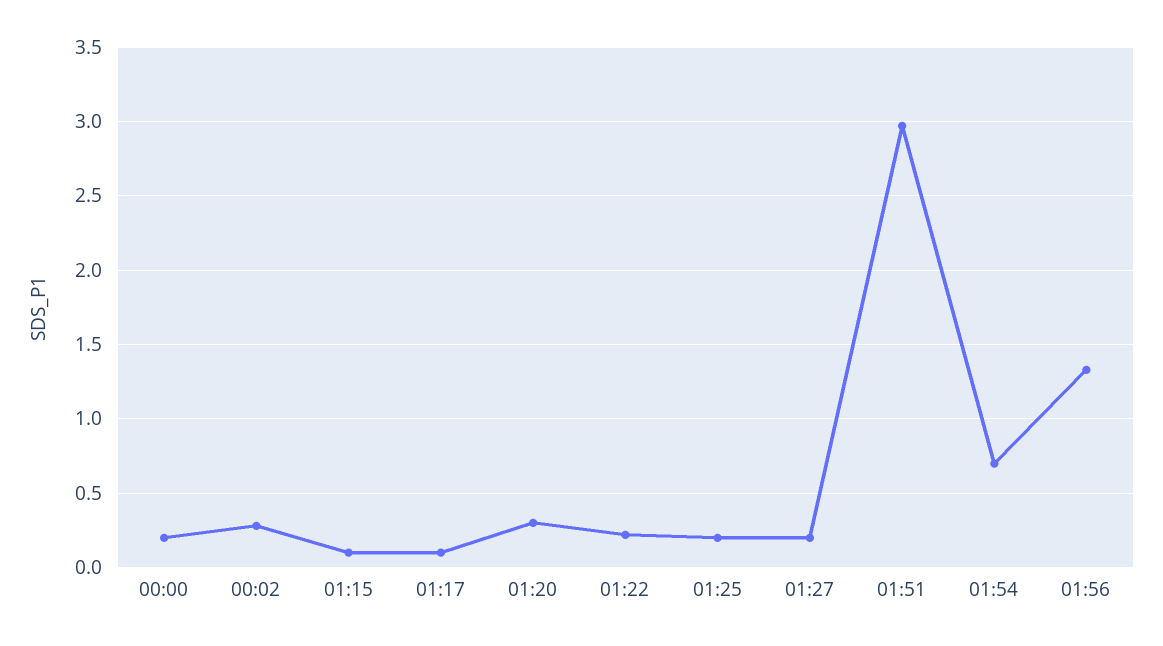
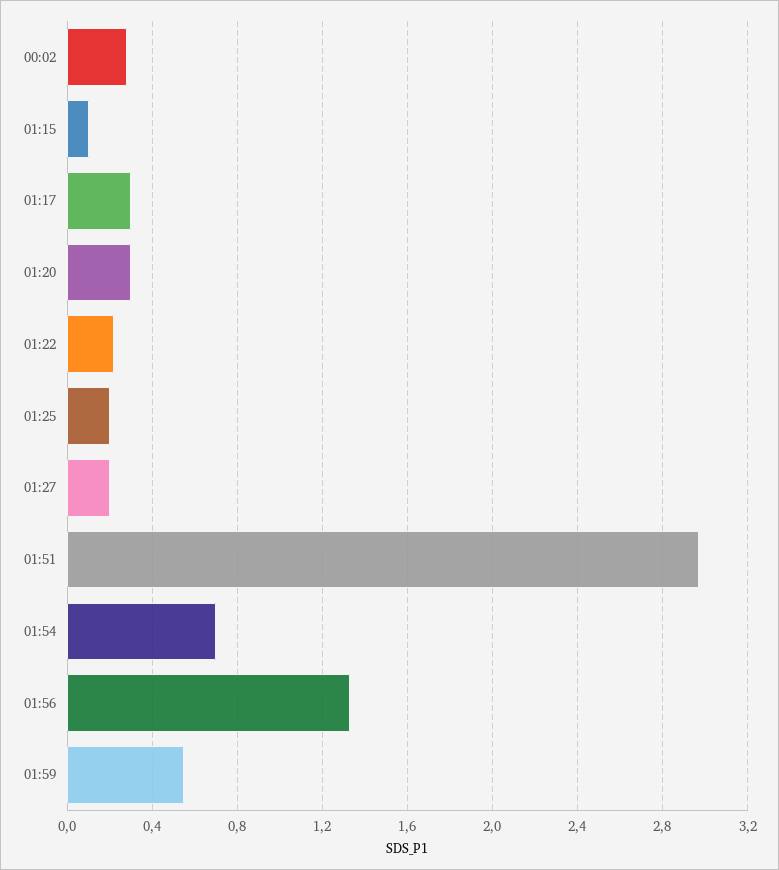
00:00: 0.2 -> none
01:17: 0.1 -> 0.3
01:59: none -> 0.55

